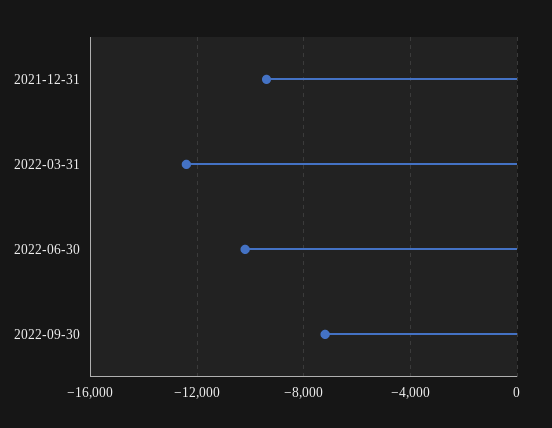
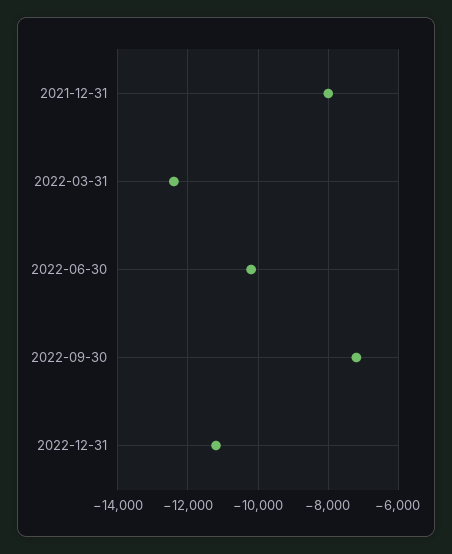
2021-12-31: -9500 -> -8000
2022-12-31: none -> -11200

